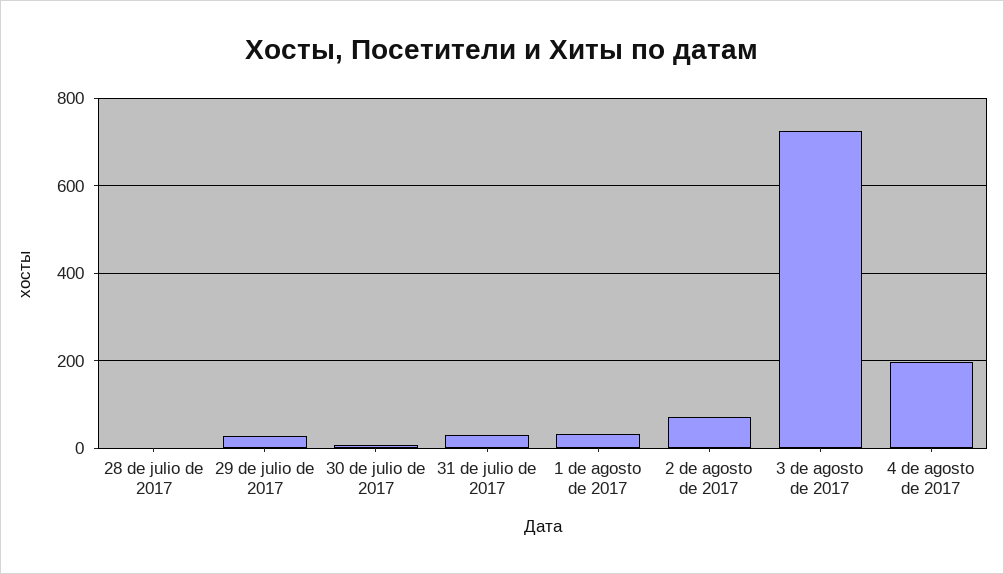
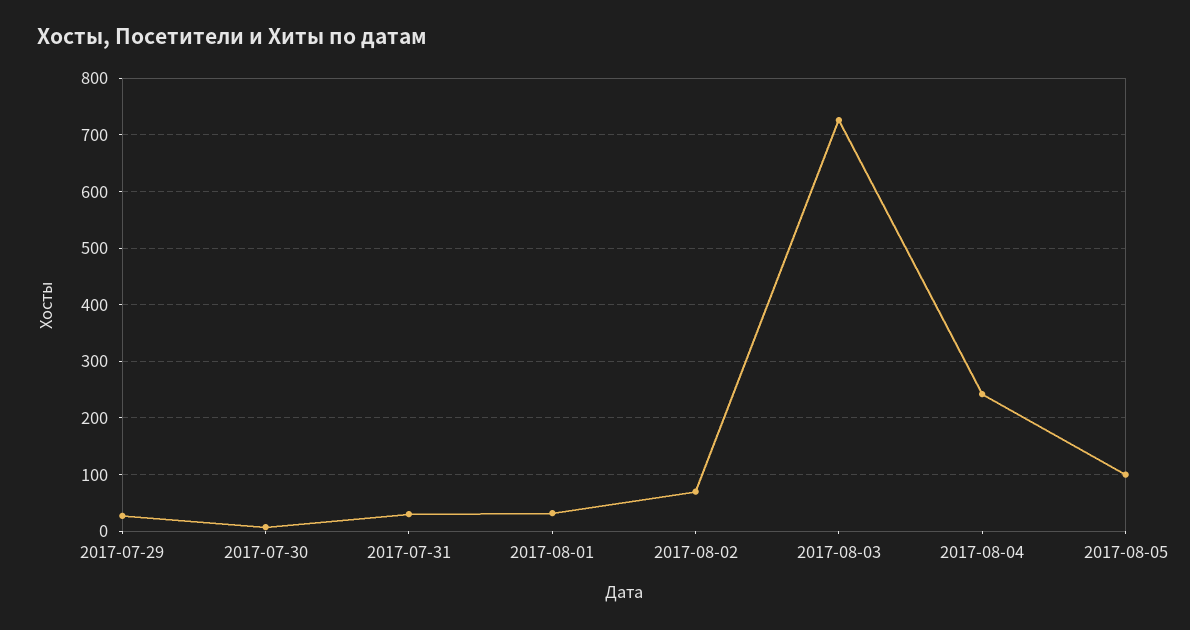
28 de julio de 2017: 0 -> none
4 de agosto de 2017: 200 -> 240
2017-08-05: none -> 100

